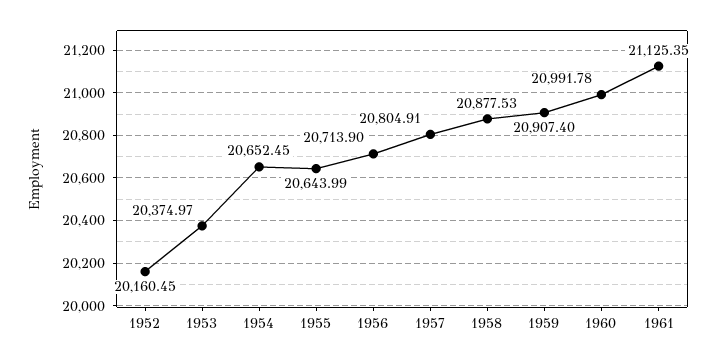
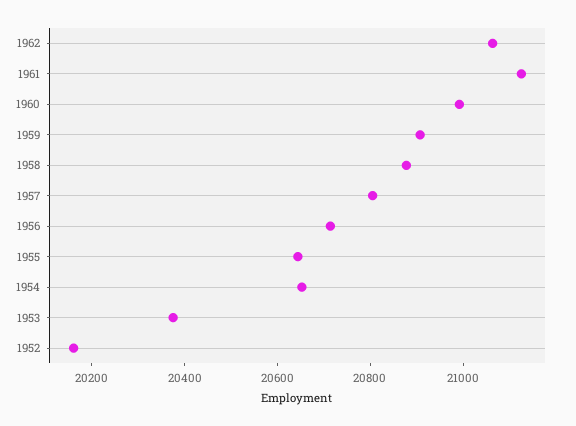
1962: none -> 21050

